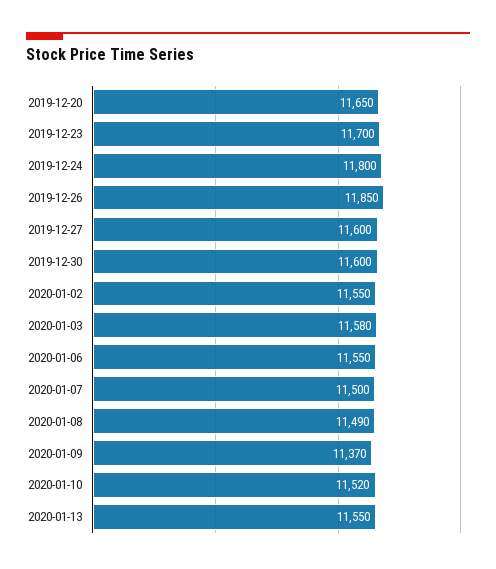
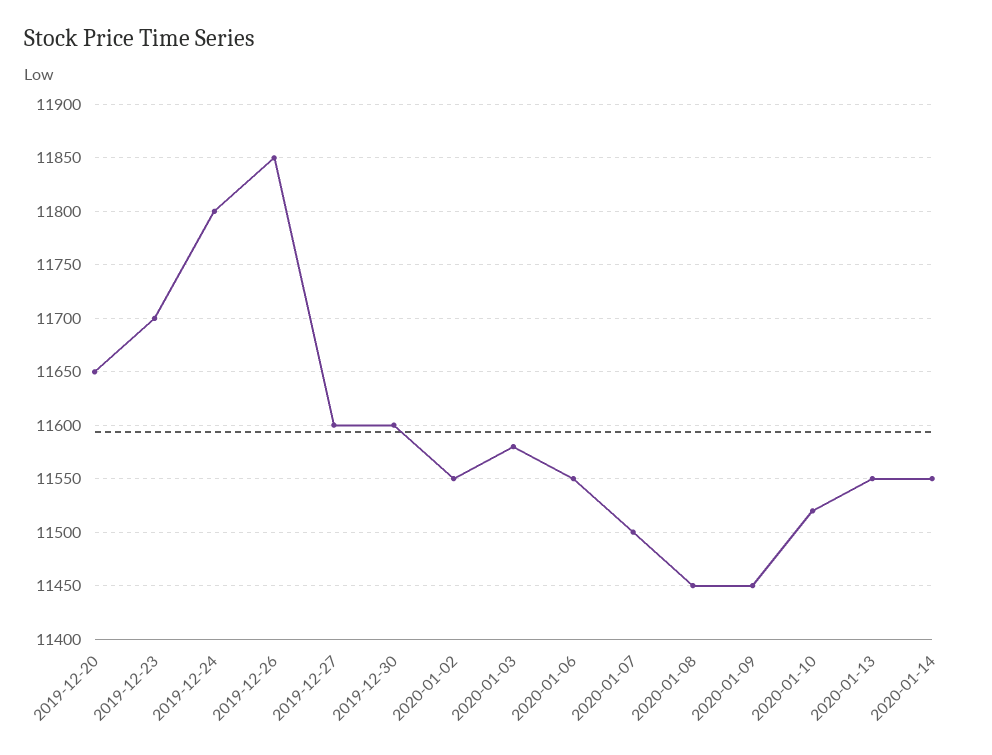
2020-01-08: 11490 -> 11450
2020-01-09: 11370 -> 11450
2020-01-14: none -> 11550

